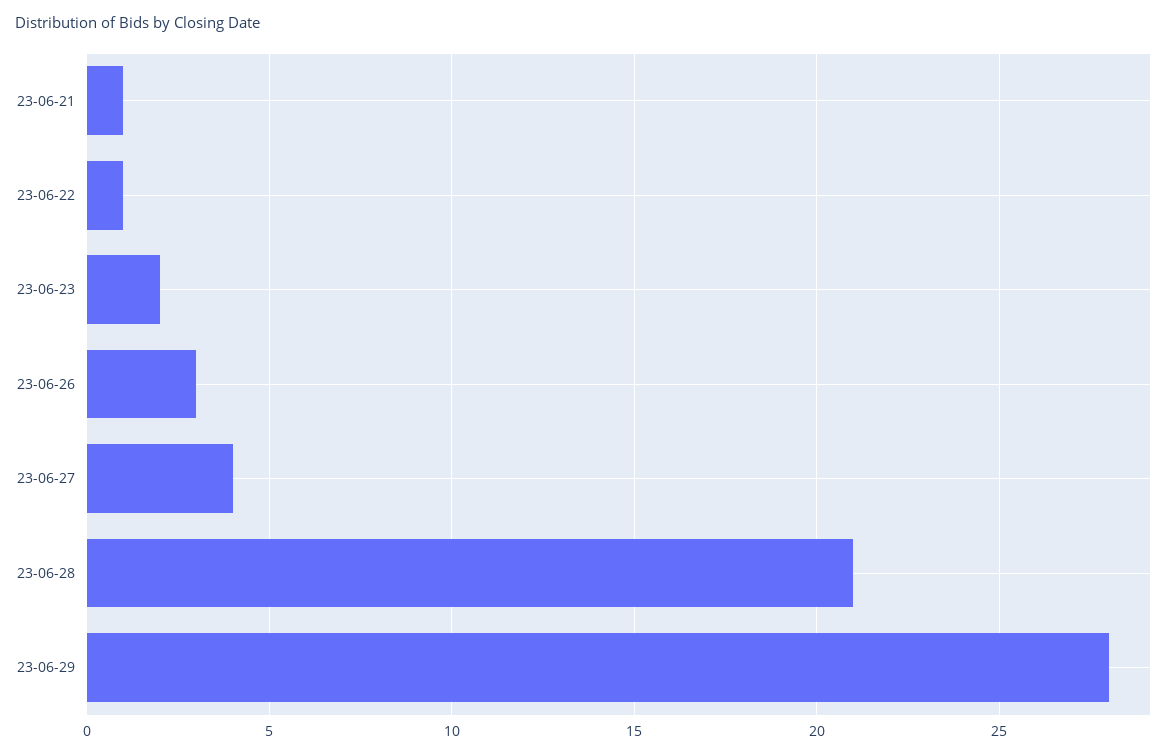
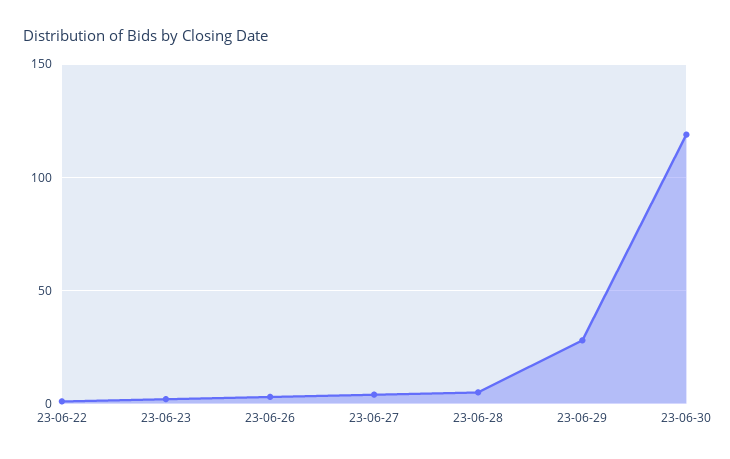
23-06-21: 1 -> none
23-06-28: 21 -> 5
23-06-30: none -> 120

